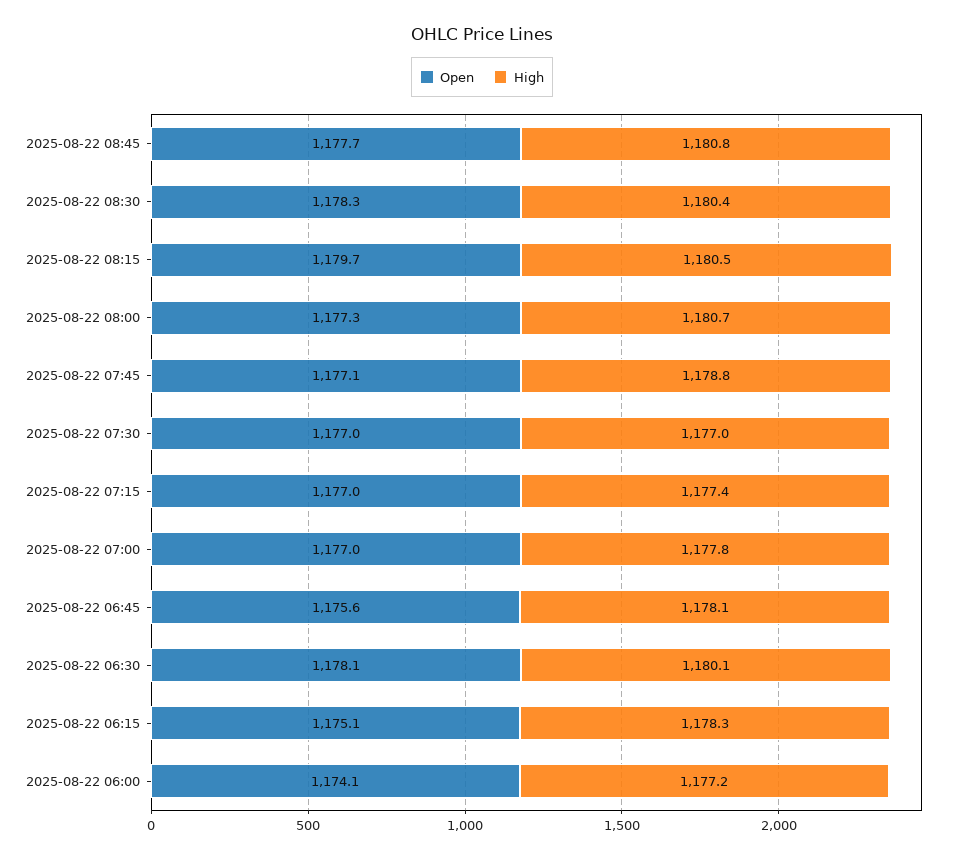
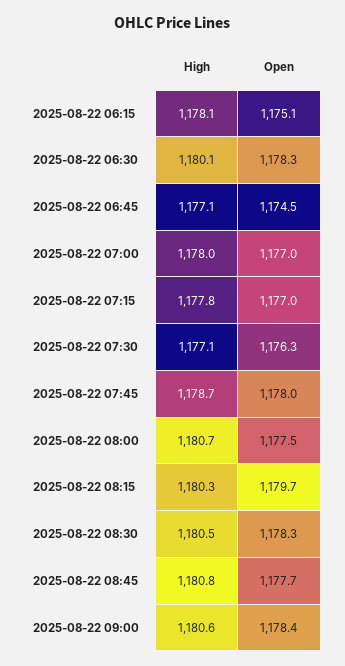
High, 2025-08-22 08:30: 1180.4 -> 1180.5
High, 2025-08-22 08:15: 1180.5 -> 1180.3
Open, 2025-08-22 08:00: 1177.3 -> 1177.5
Open, 2025-08-22 07:45: 1177.1 -> 1178
High, 2025-08-22 07:45: 1178.8 -> 1178.7
Open, 2025-08-22 07:30: 1177 -> 1176.3
High, 2025-08-22 07:30: 1177 -> 1177.1
High, 2025-08-22 07:15: 1177.4 -> 1177.8
High, 2025-08-22 07:00: 1177.8 -> 1178
Open, 2025-08-22 06:45: 1175.6 -> 1174.5
High, 2025-08-22 06:45: 1178.1 -> 1177.1
Open, 2025-08-22 06:30: 1178.1 -> 1178.3
High, 2025-08-22 06:15: 1178.3 -> 1178.1
Open, 2025-08-22 06:00: 1174.1 -> none
High, 2025-08-22 06:00: 1177.2 -> none
High, 2025-08-22 09:00: none -> 1180.6
Open, 2025-08-22 09:00: none -> 1178.4

